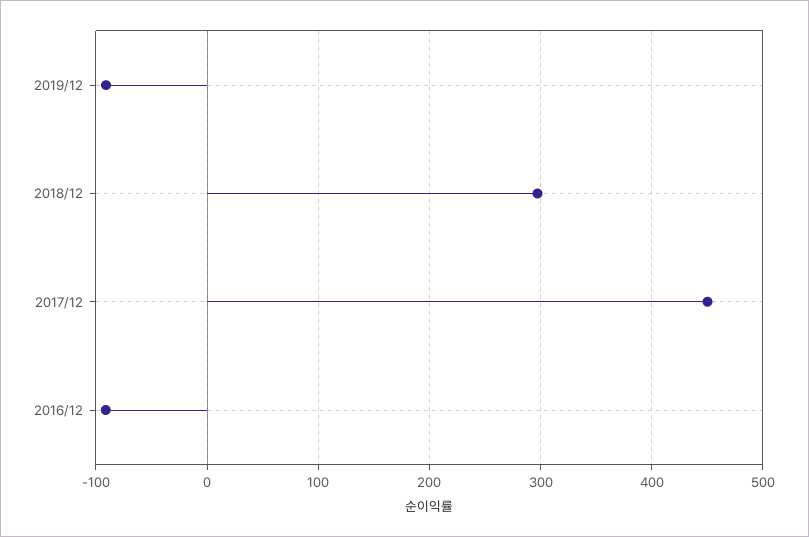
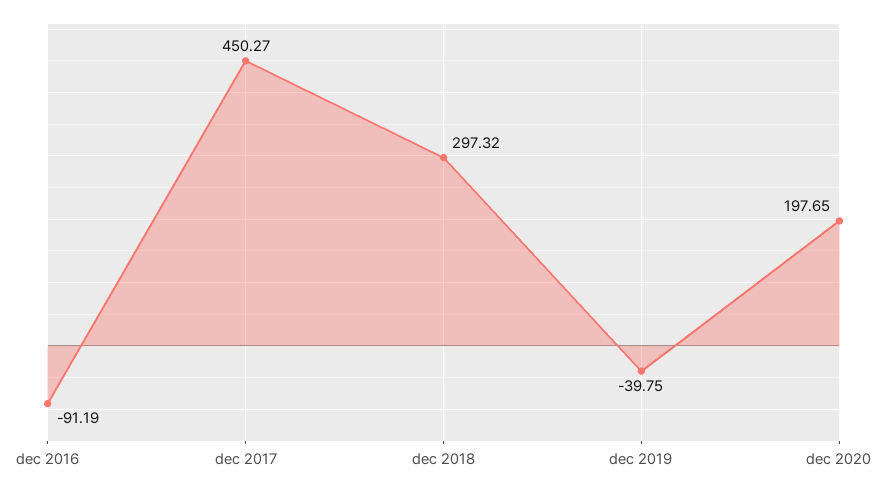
2019/12: -90 -> -39.75
dec 2020: none -> 197.65

